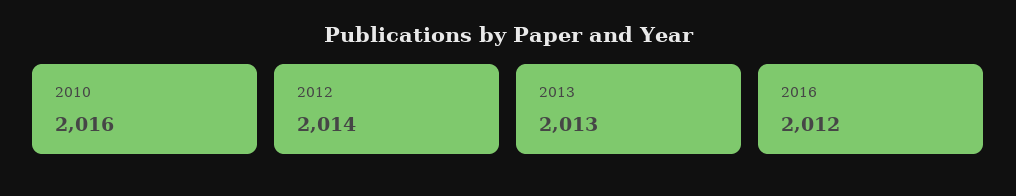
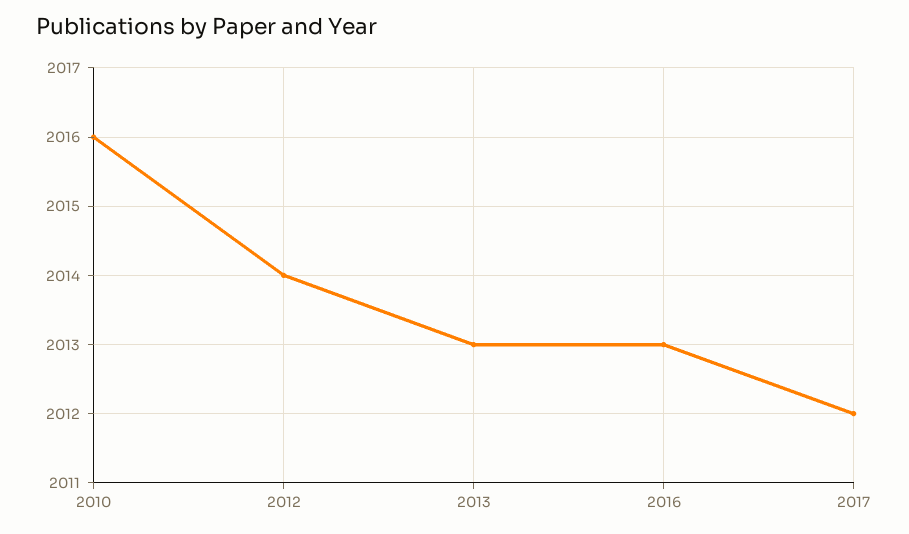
2016: 2012 -> 2013
2017: none -> 2012

